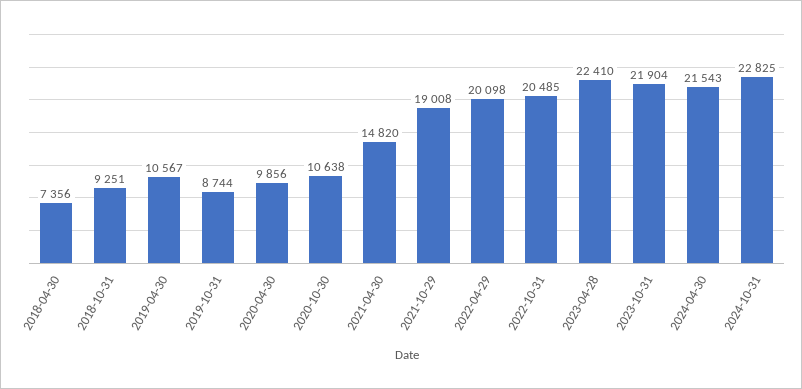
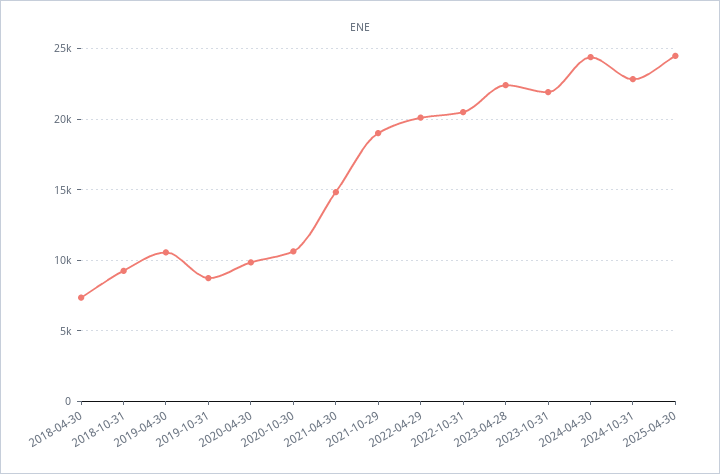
2024-04-30: 21543 -> 24500
2025-04-30: none -> 24500

